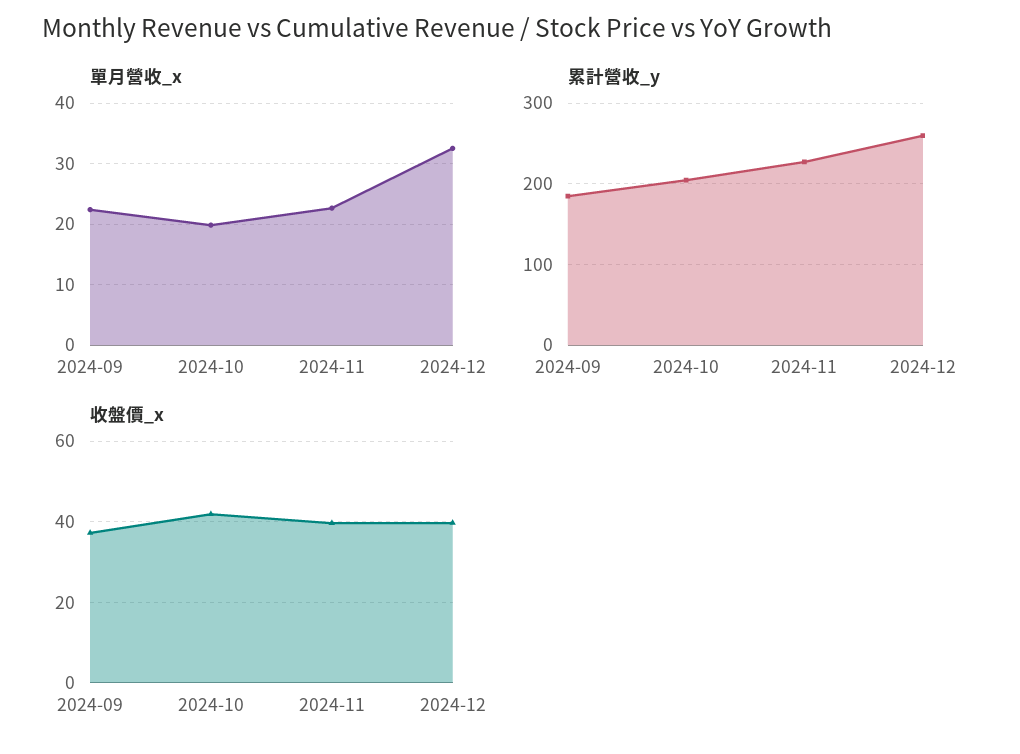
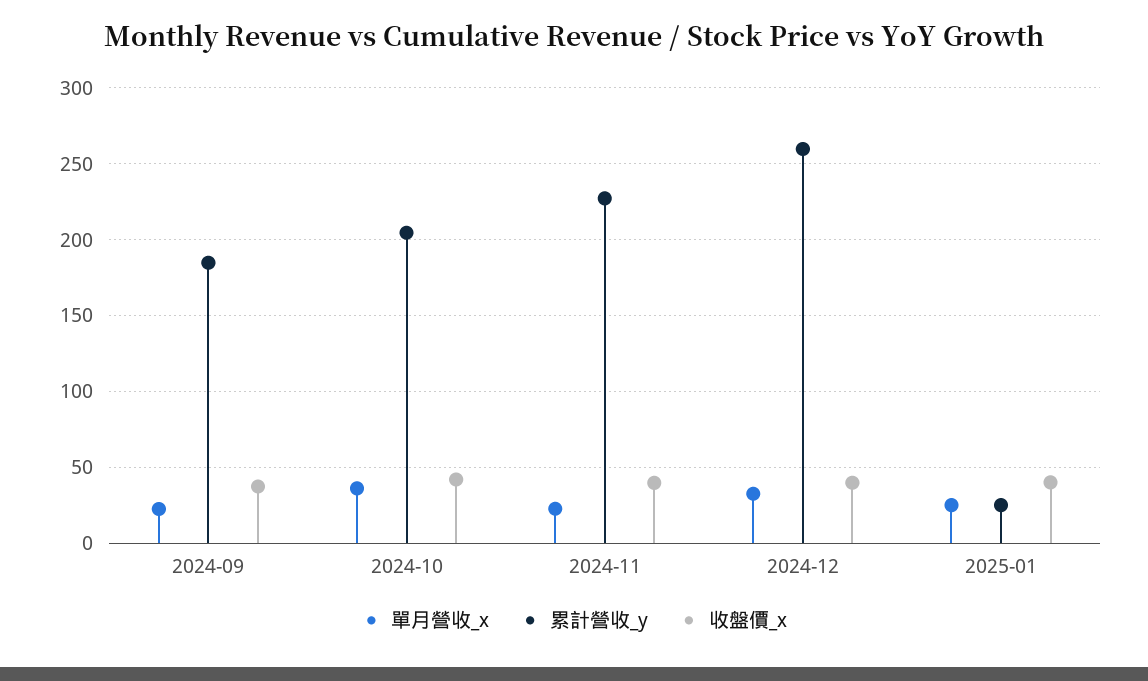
單月營收_x, 2024-10: 20 -> 35
單月營收_x, 2025-01: none -> 25
累計營收_y, 2025-01: none -> 25
收盤價_x, 2025-01: none -> 40

